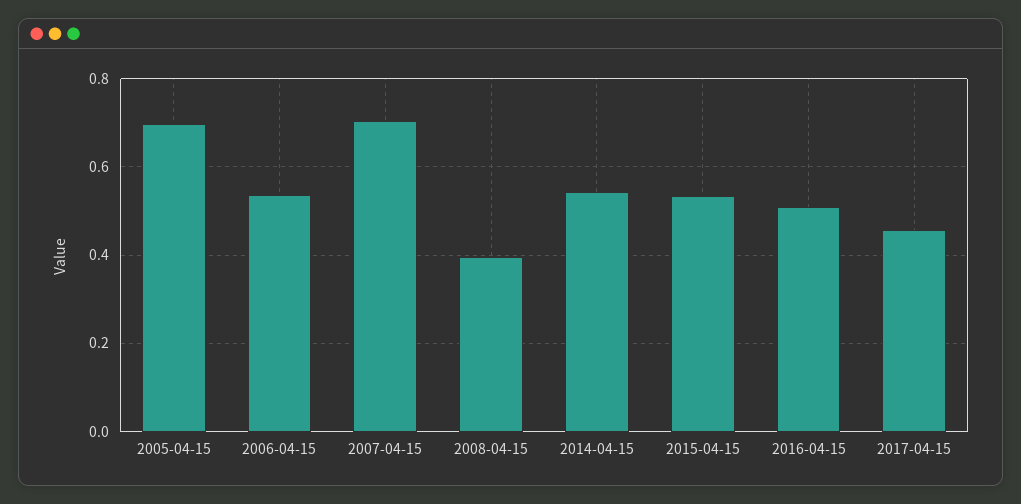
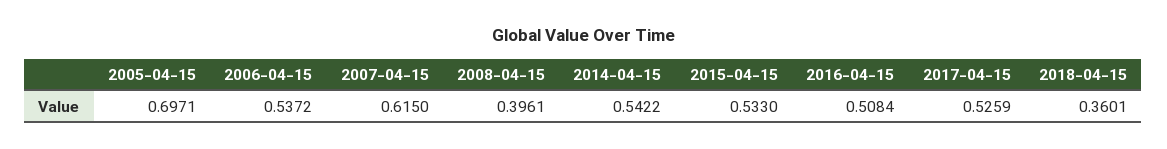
2007-04-15: 0.7 -> 0.615
2017-04-15: 0.46 -> 0.5259
2018-04-15: none -> 0.3601

